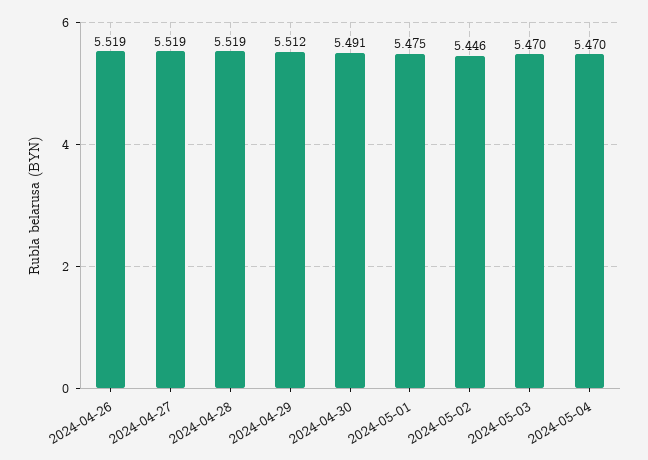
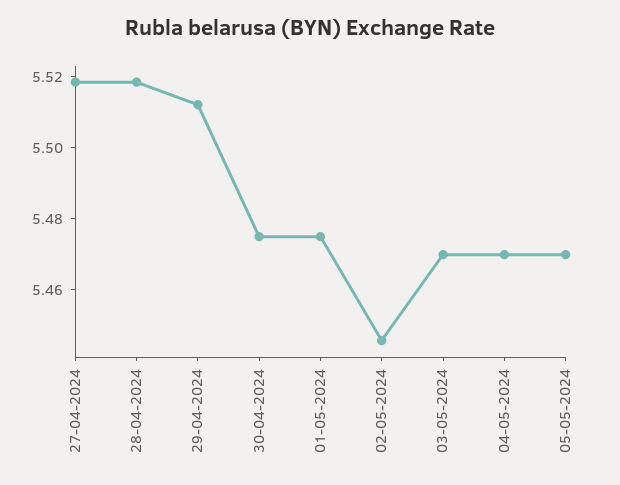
2024-04-26: 5.519 -> none
2024-04-30: 5.491 -> 5.475
05-05-2024: none -> 5.47

